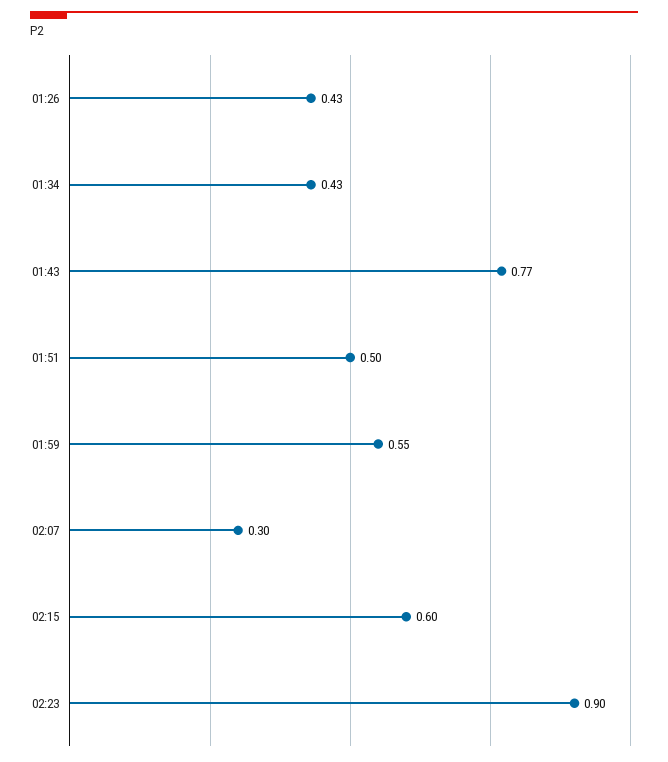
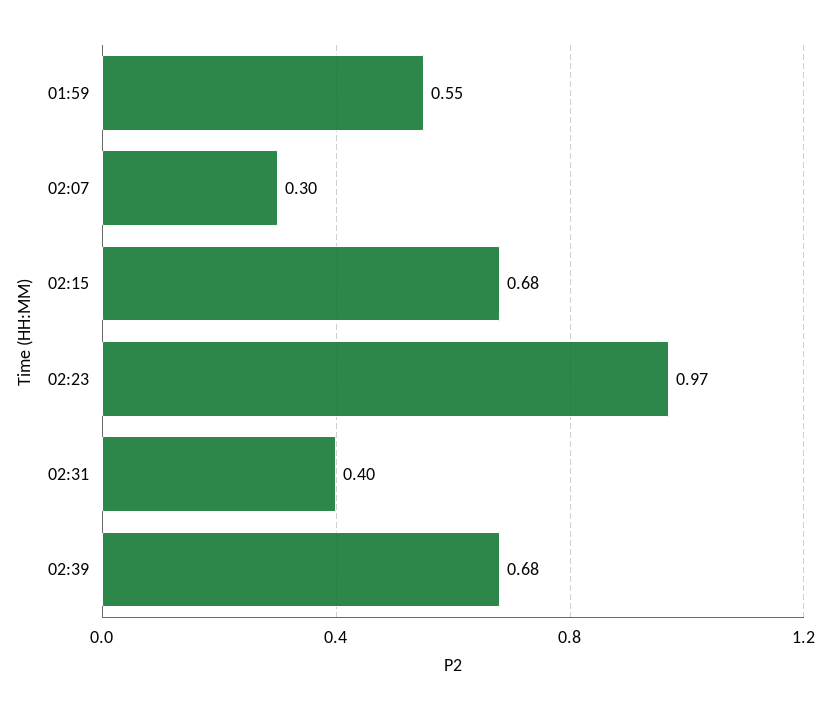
01:26: 0.43 -> none
01:34: 0.43 -> none
01:43: 0.77 -> none
01:51: 0.5 -> none
02:15: 0.6 -> 0.68
02:23: 0.9 -> 0.97
02:31: none -> 0.4
02:39: none -> 0.68

